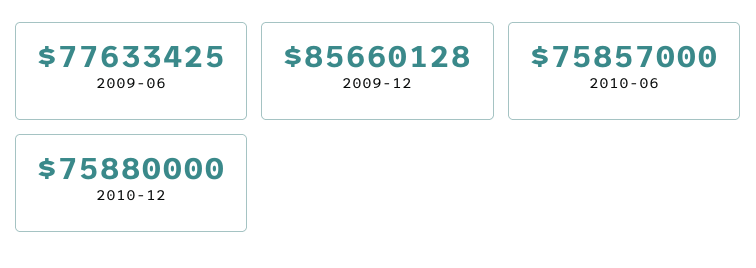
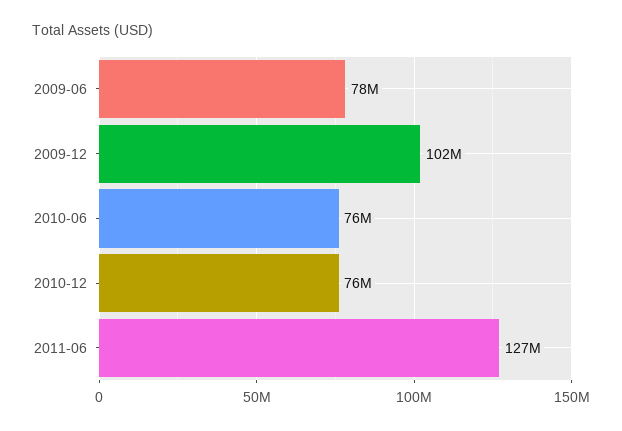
2009-12: 85660128 -> 102000000
2011-06: none -> 127000000

